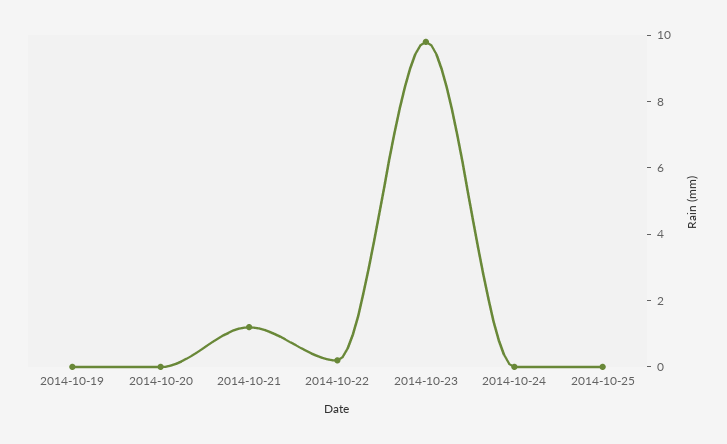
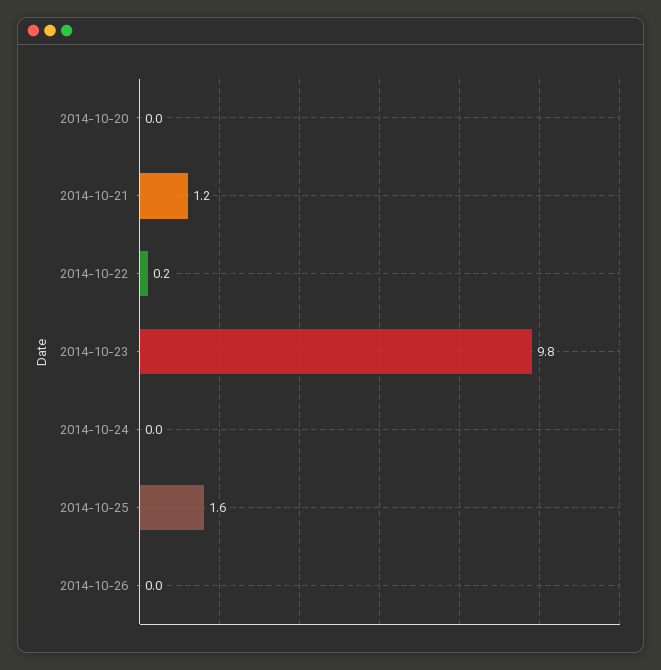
2014-10-19: 0 -> none
2014-10-25: 0 -> 1.6
2014-10-26: none -> 0

